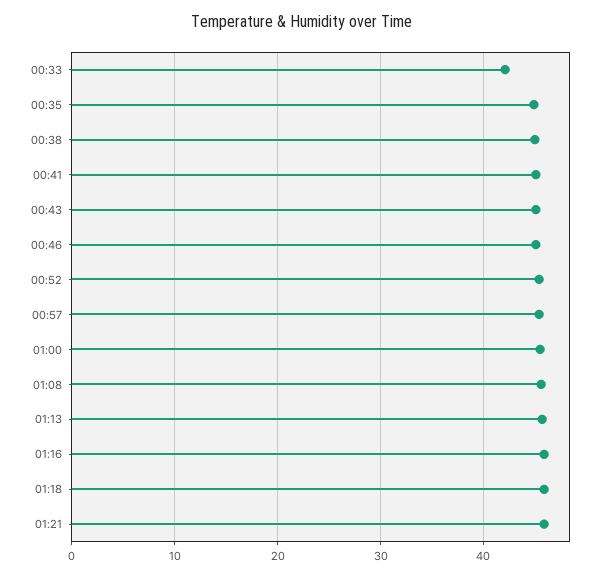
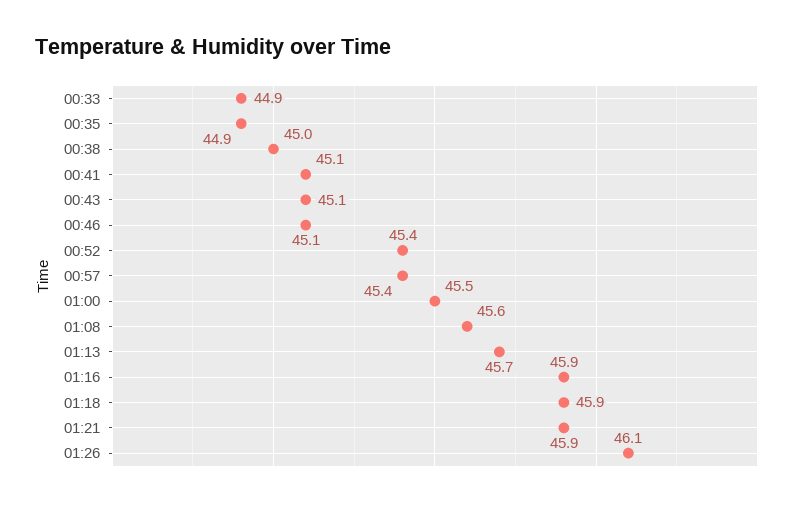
00:33: 42 -> 44.9
01:26: none -> 46.1

